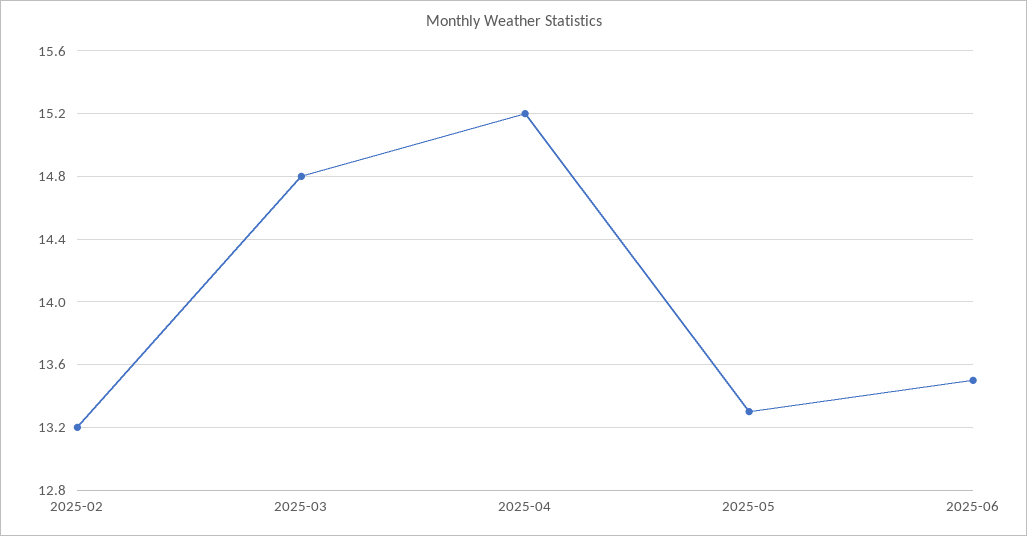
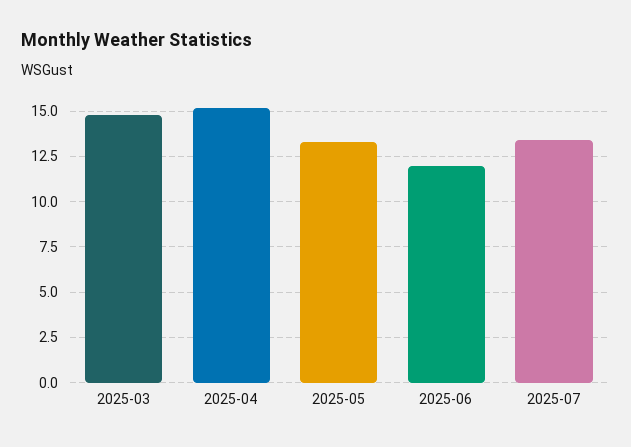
2025-02: 13.2 -> none
2025-06: 13.5 -> 12
2025-07: none -> 13.5

